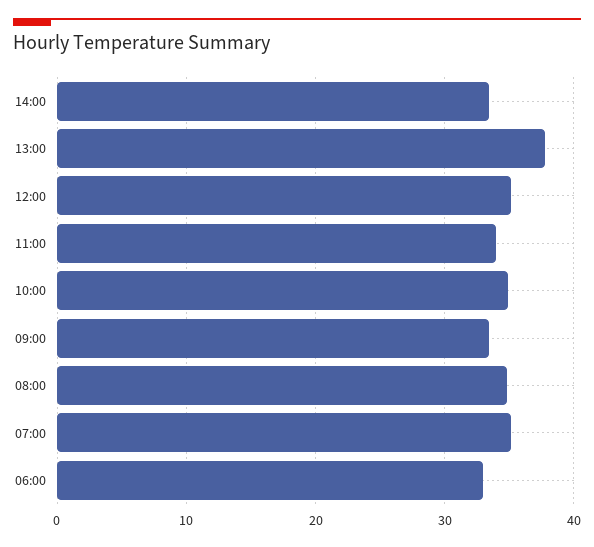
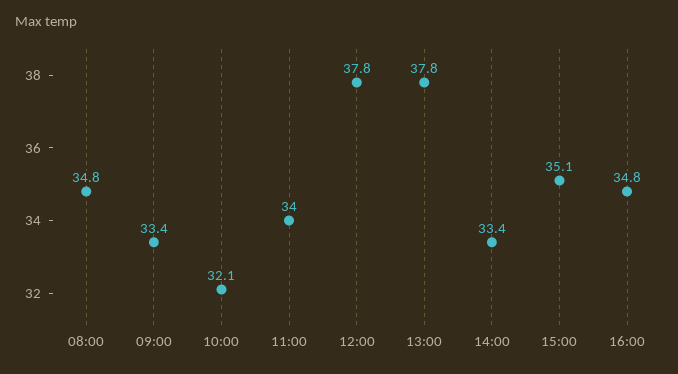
12:00: 35 -> 37.8
10:00: 35 -> 32.1
07:00: 35 -> none
06:00: 33 -> none
15:00: none -> 35.1
16:00: none -> 34.8

